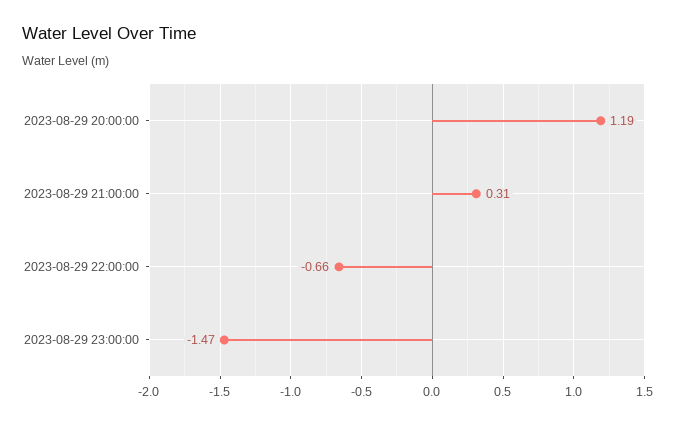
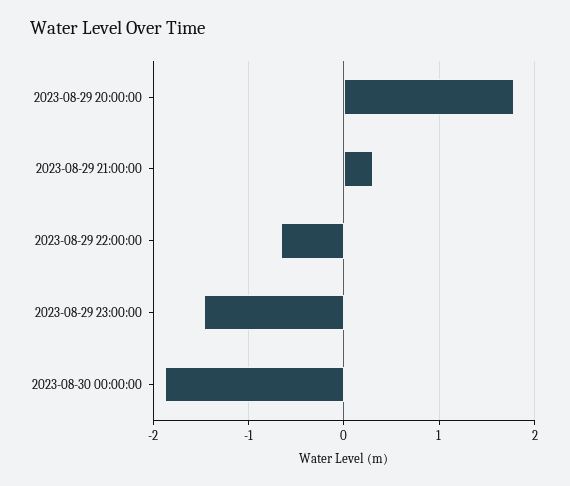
2023-08-29 20:00:00: 1.19 -> 1.8
2023-08-30 00:00:00: none -> -1.9

